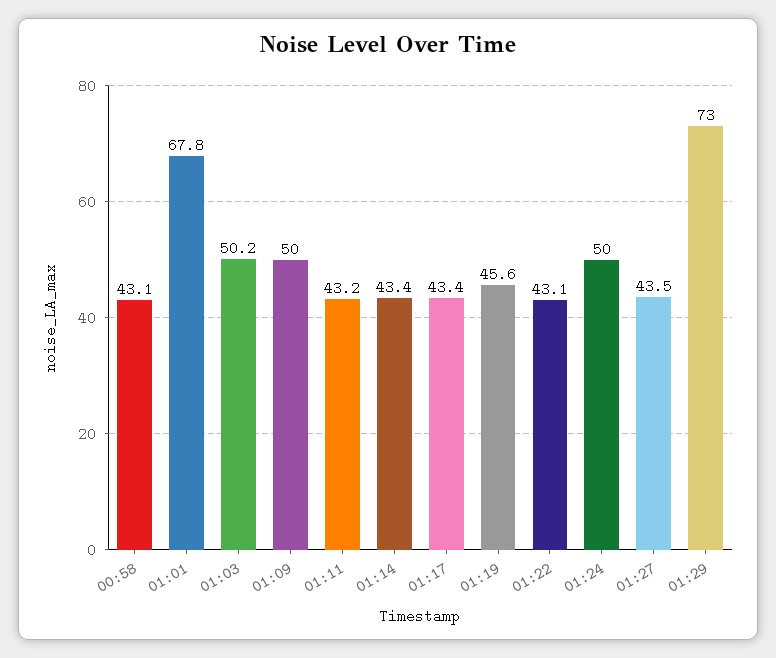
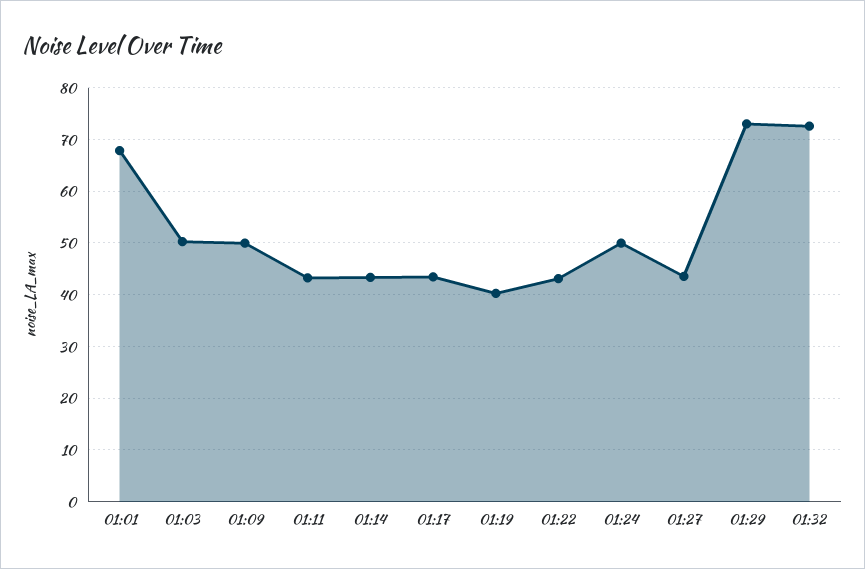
00:58: 43.1 -> none
01:19: 45.6 -> 40
01:32: none -> 72

